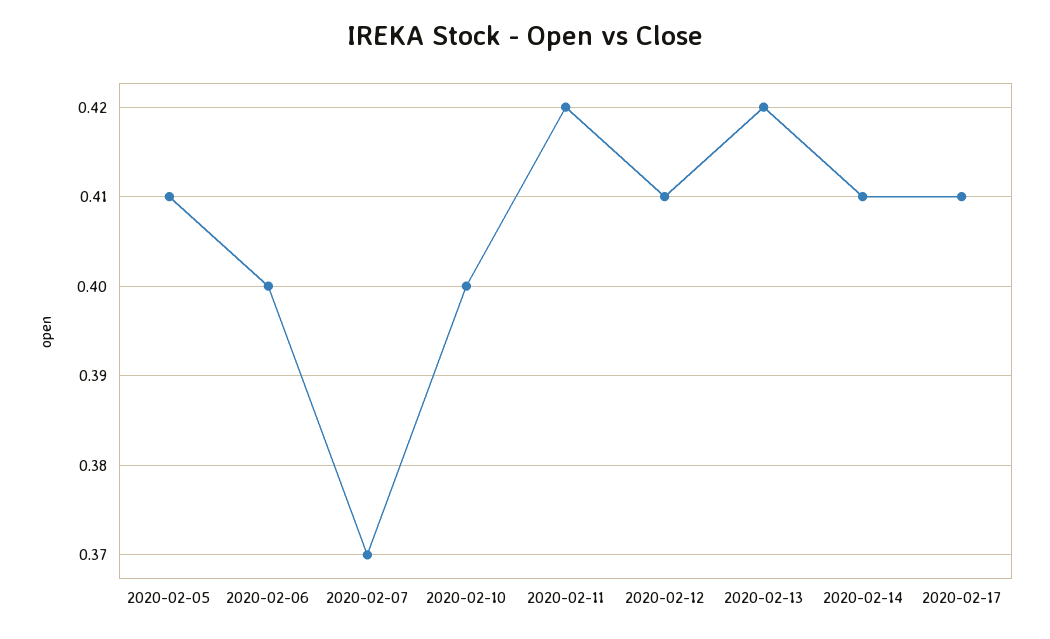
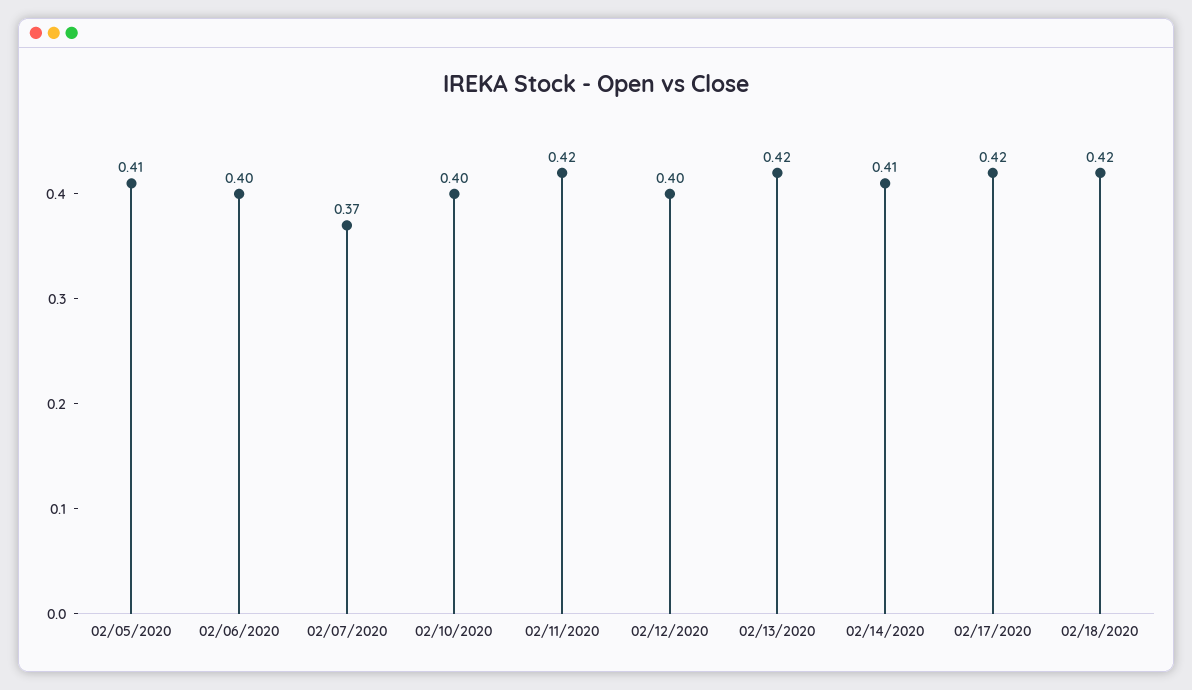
2020-02-12: 0.41 -> 0.4
2020-02-17: 0.41 -> 0.42
02/18/2020: none -> 0.42

